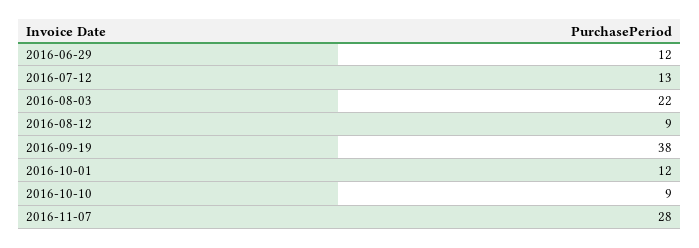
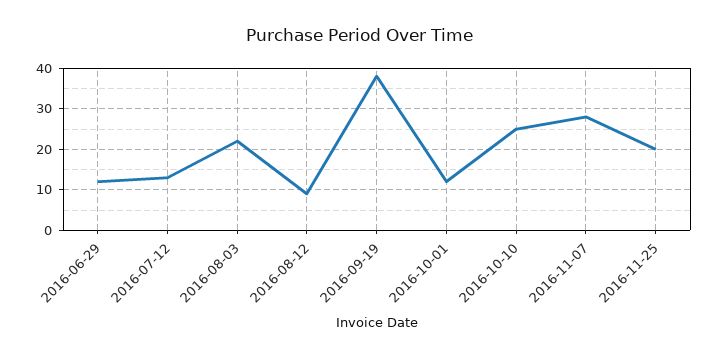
2016-10-10: 9 -> 25
2016-11-25: none -> 20

